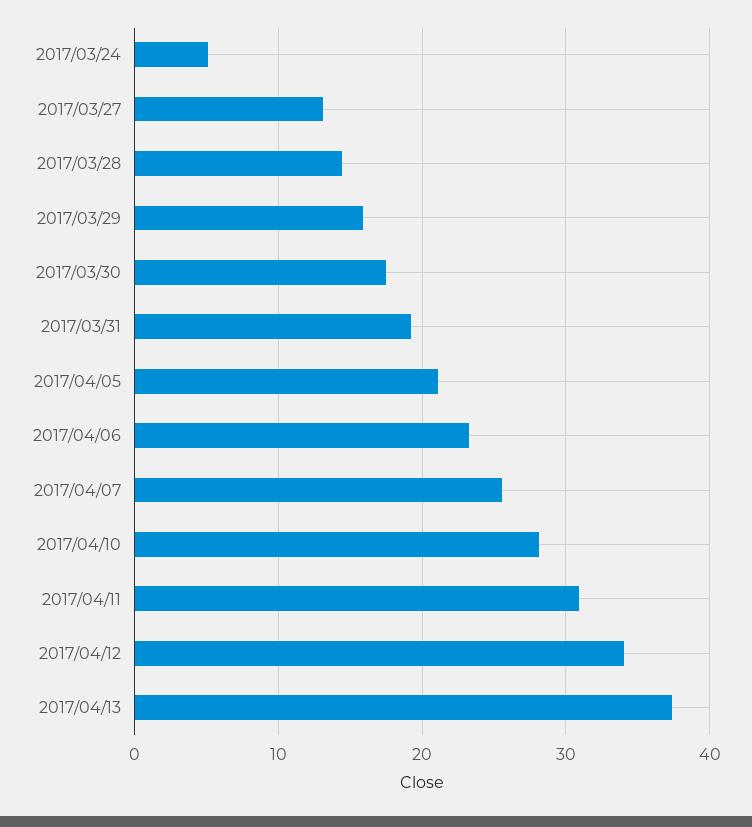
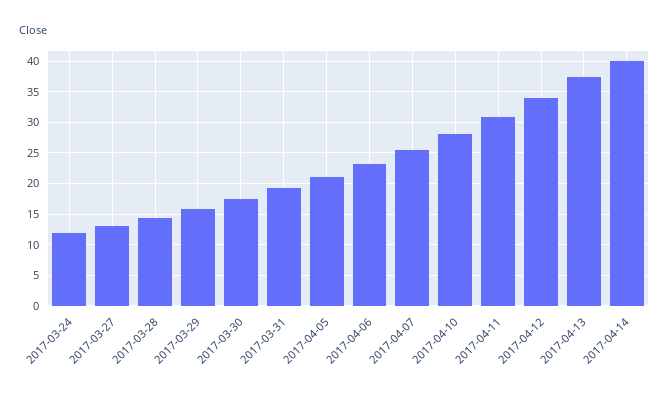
2017/03/24: 5 -> 12
2017-04-14: none -> 40

